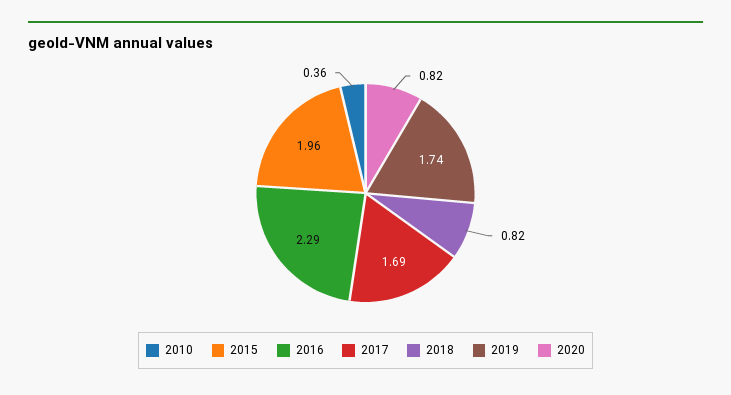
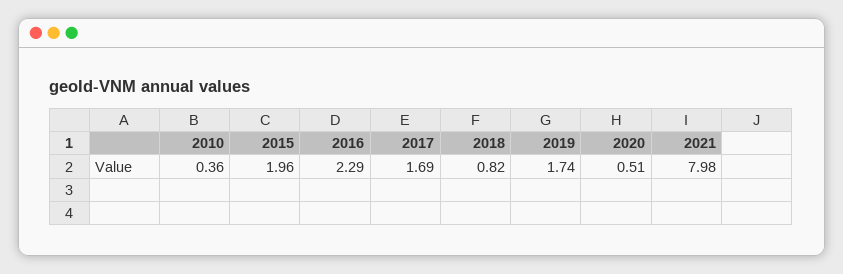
2020: 0.82 -> 0.51
2021: none -> 7.98

